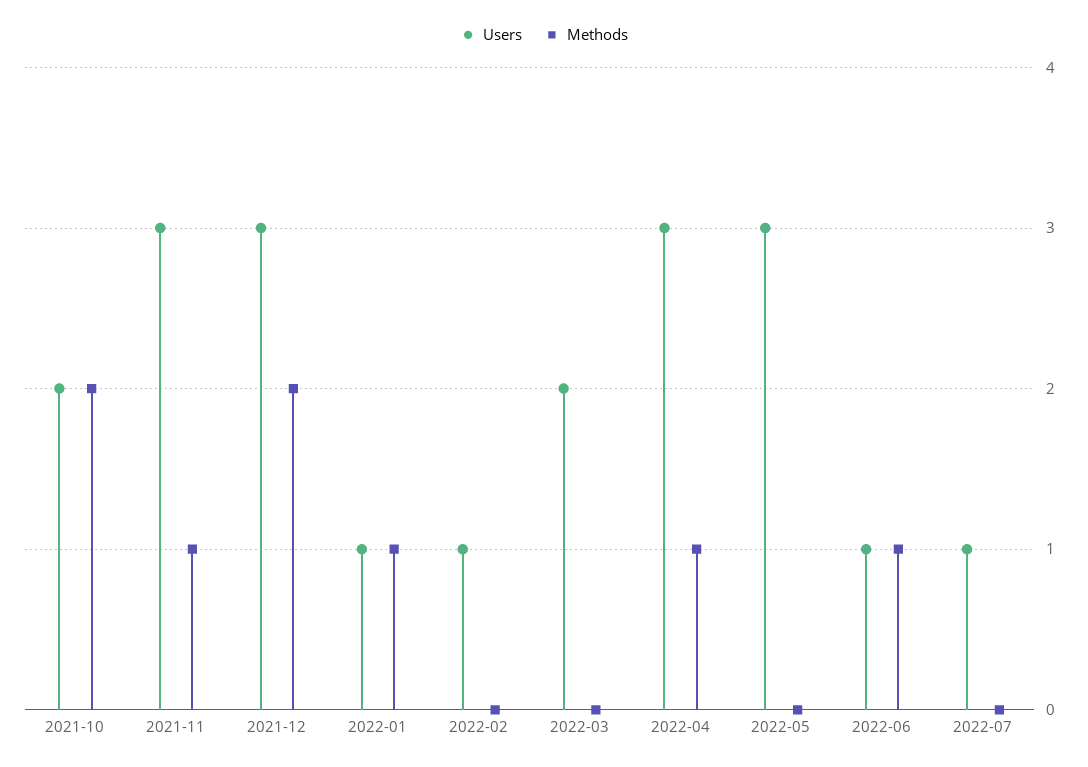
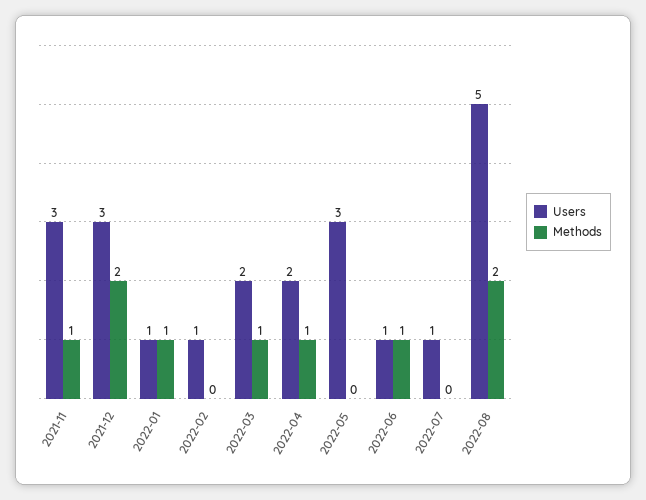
Users, 2021-10: 2 -> none
Methods, 2021-10: 2 -> none
Methods, 2022-03: 0 -> 1
Users, 2022-04: 3 -> 2
Users, 2022-08: none -> 5
Methods, 2022-08: none -> 2

